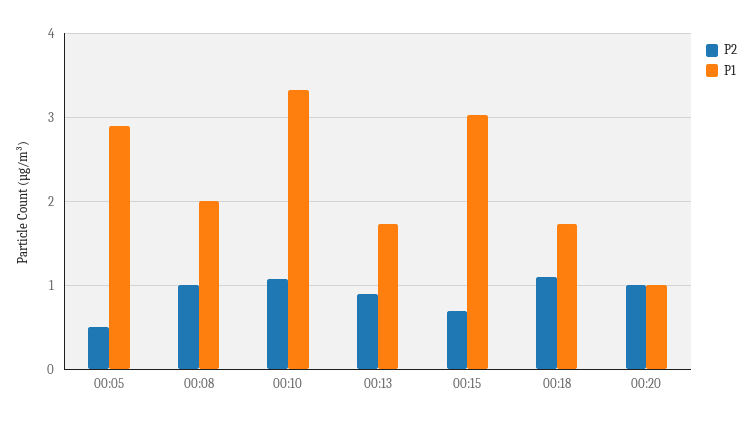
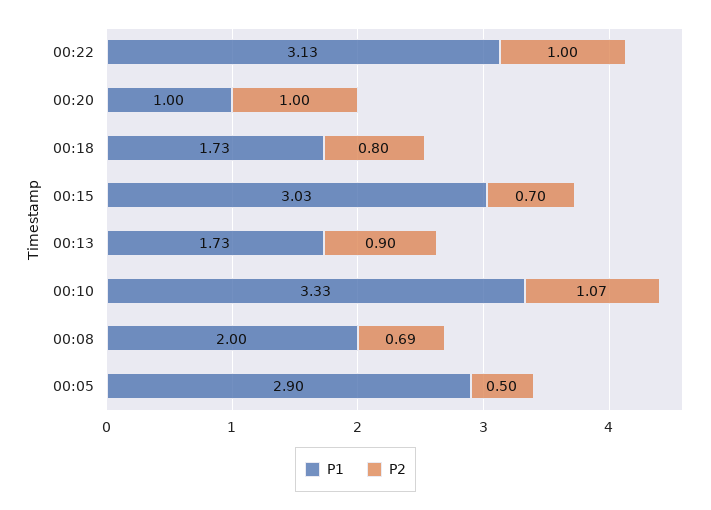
P2, 00:08: 1 -> 0.69
P2, 00:18: 1.1 -> 0.8
P1, 00:22: none -> 3.13
P2, 00:22: none -> 1

